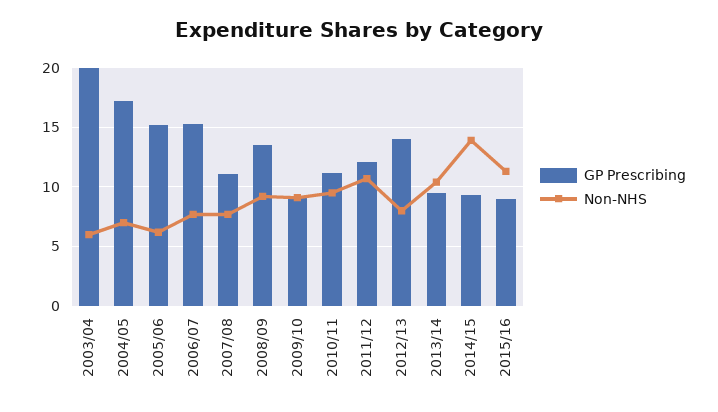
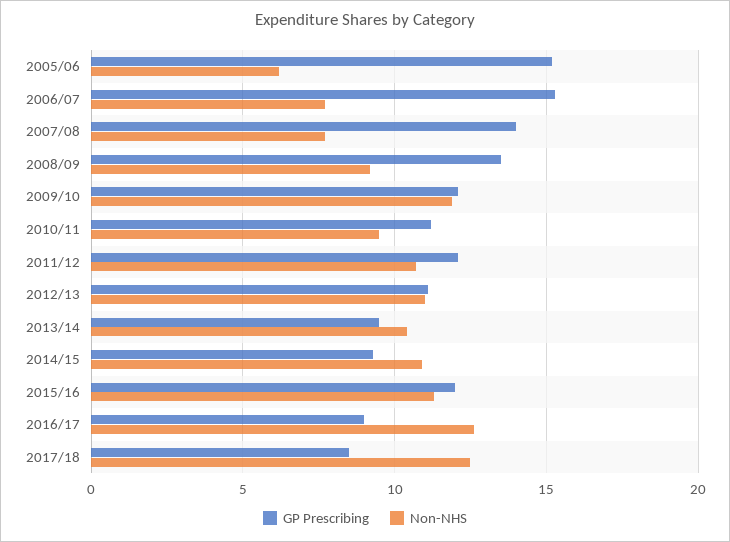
GP Prescribing, 2003/04: 20 -> none
Non-NHS, 2003/04: 6 -> none
GP Prescribing, 2004/05: 17 -> none
Non-NHS, 2004/05: 7 -> none
GP Prescribing, 2007/08: 11 -> 14
GP Prescribing, 2009/10: 9 -> 12
Non-NHS, 2009/10: 9 -> 12
GP Prescribing, 2012/13: 14 -> 11
Non-NHS, 2012/13: 8 -> 11
Non-NHS, 2014/15: 14 -> 11
GP Prescribing, 2015/16: 9 -> 12
GP Prescribing, 2016/17: none -> 9
Non-NHS, 2016/17: none -> 12.5
GP Prescribing, 2017/18: none -> 8.5
Non-NHS, 2017/18: none -> 12.5

